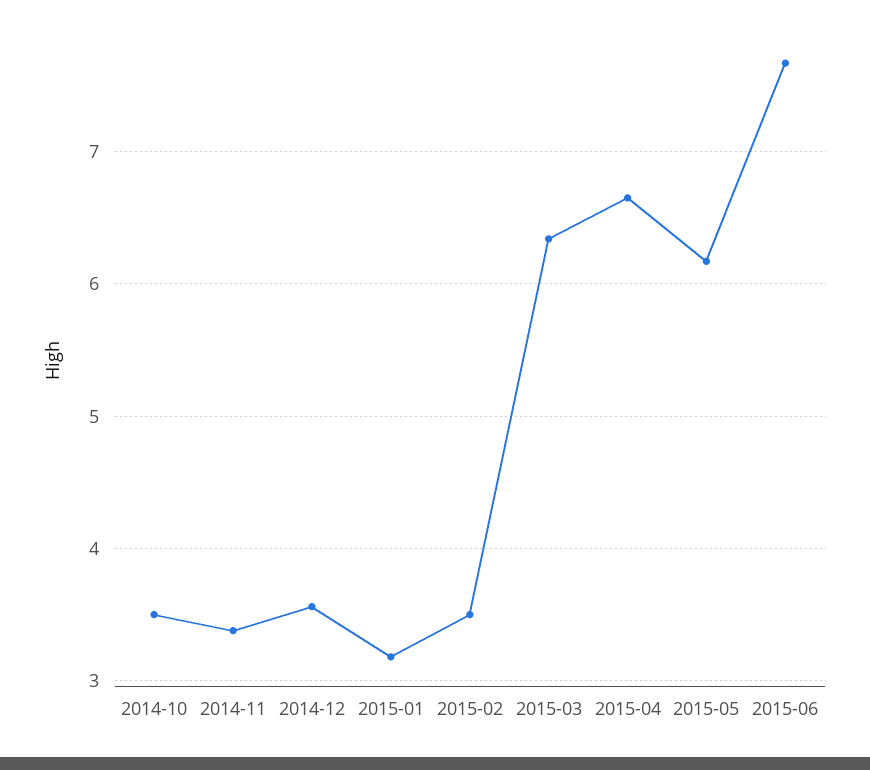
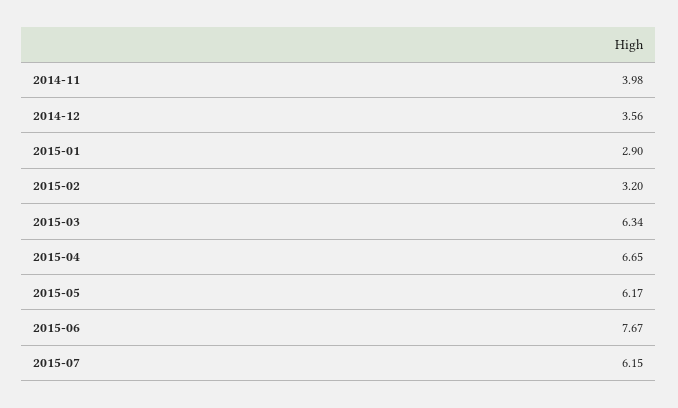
2014-10: 3.5 -> none
2014-11: 3.4 -> 3.98
2015-01: 3.2 -> 2.9
2015-02: 3.5 -> 3.2
2015-07: none -> 6.15

